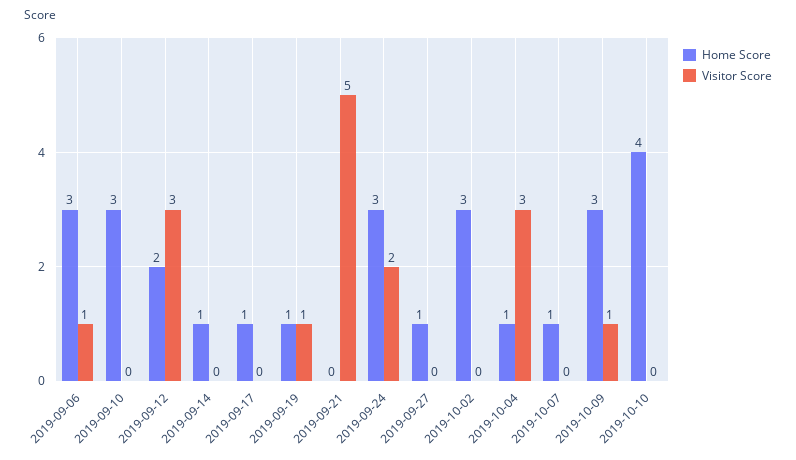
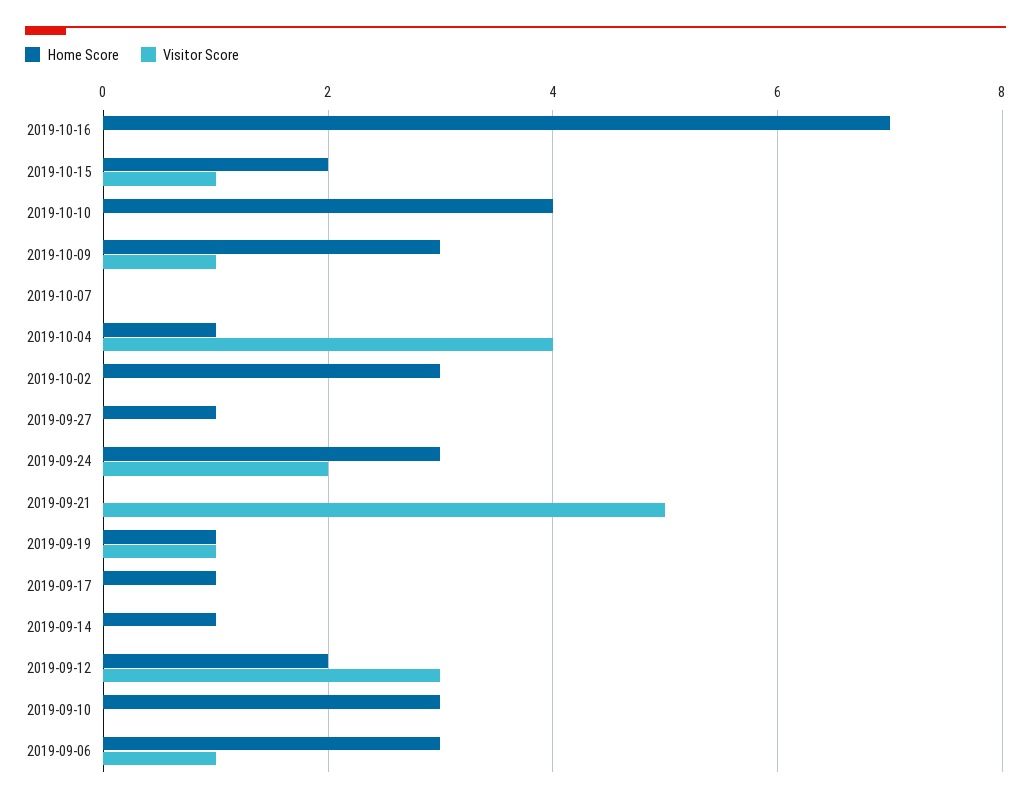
Visitor Score, 2019-10-04: 3 -> 4
Home Score, 2019-10-07: 1 -> 0
Home Score, 2019-10-16: none -> 7
Visitor Score, 2019-10-16: none -> 0
Home Score, 2019-10-15: none -> 2
Visitor Score, 2019-10-15: none -> 1

